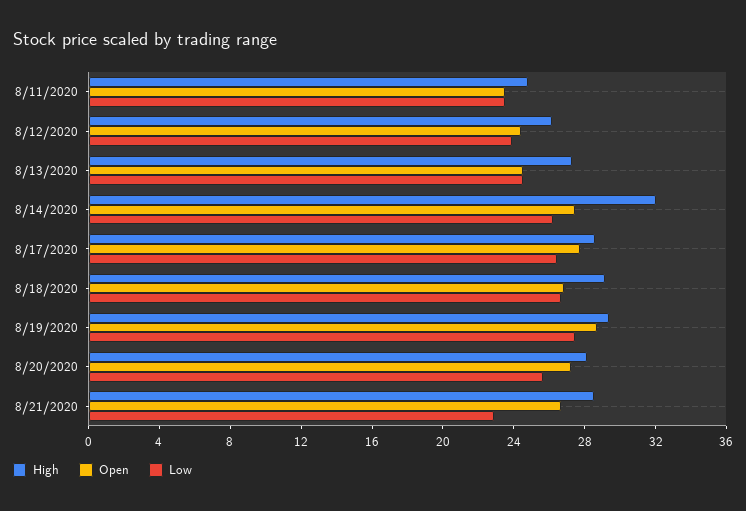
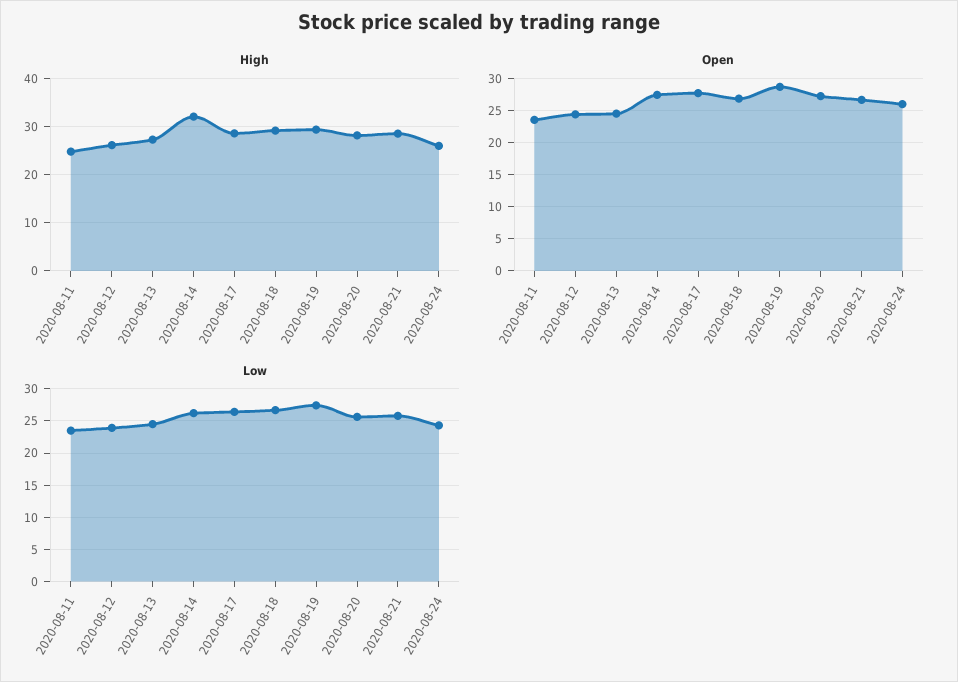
Low, 8/21/2020: 23 -> 26
High, 2020-08-24: none -> 26
Open, 2020-08-24: none -> 26
Low, 2020-08-24: none -> 24

